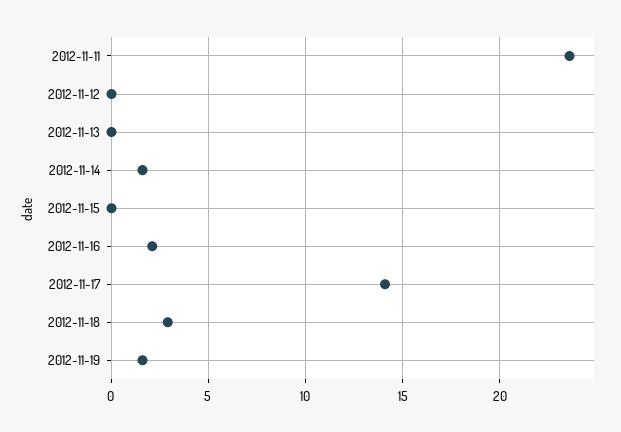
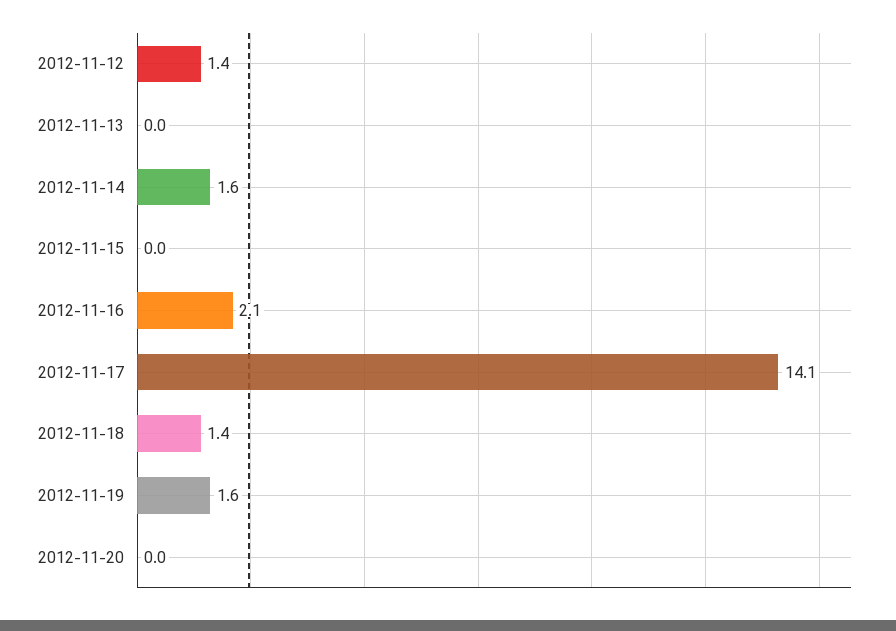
2012-11-11: 23.5 -> none
2012-11-12: 0 -> 1.4
2012-11-18: 3 -> 1.4
2012-11-20: none -> 0

